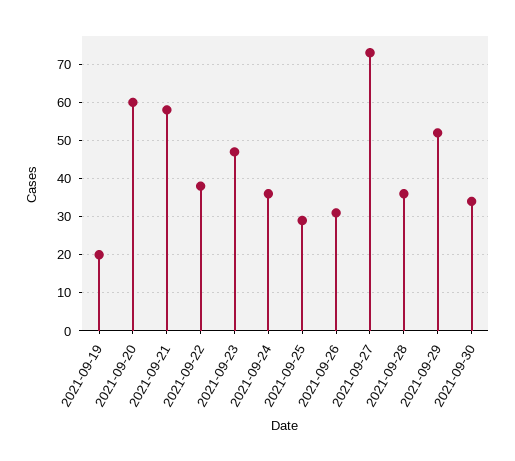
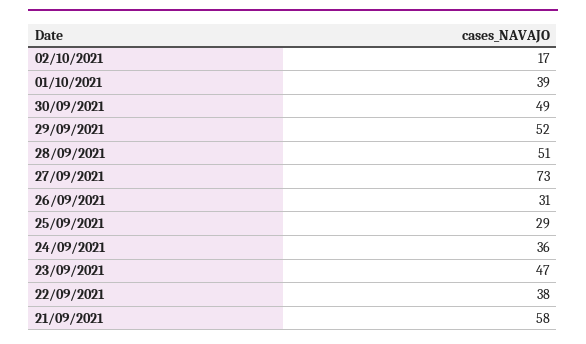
2021-09-19: 20 -> none
2021-09-20: 60 -> none
2021-09-28: 35 -> 51
2021-09-30: 35 -> 49
02/10/2021: none -> 17
01/10/2021: none -> 39

